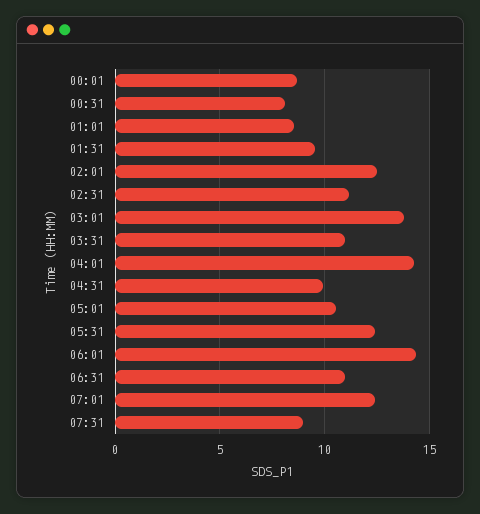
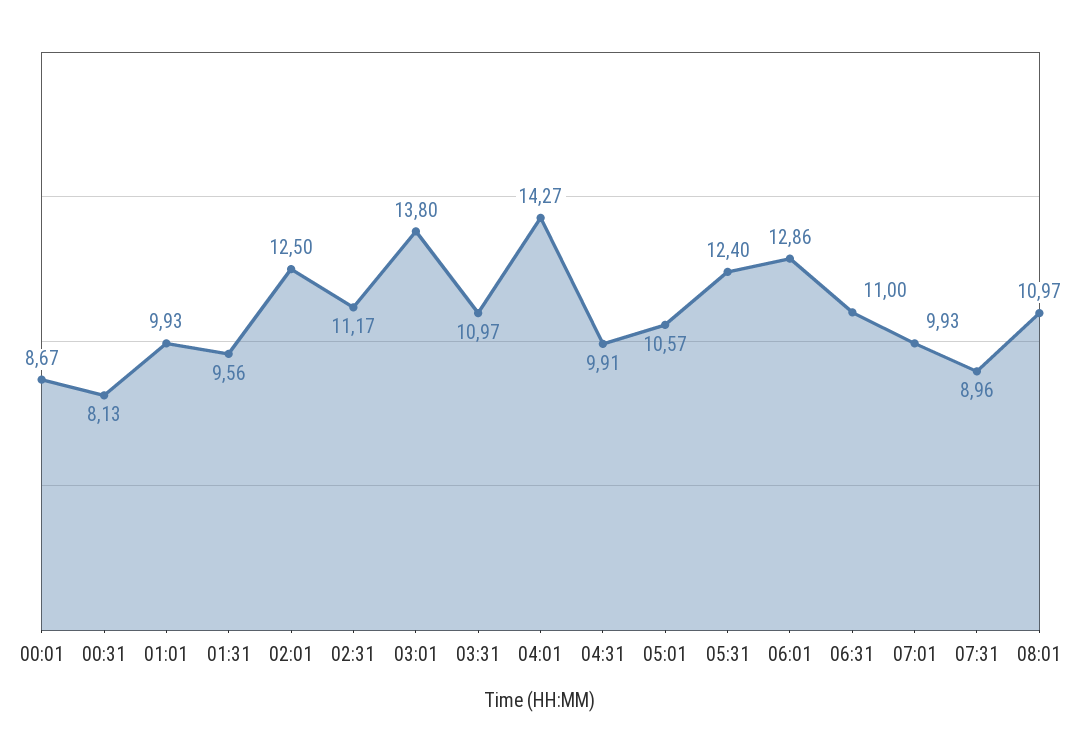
01:01: 8.5 -> 9.93
06:01: 14.5 -> 12.86
07:01: 12.5 -> 9.93
08:01: none -> 10.97

